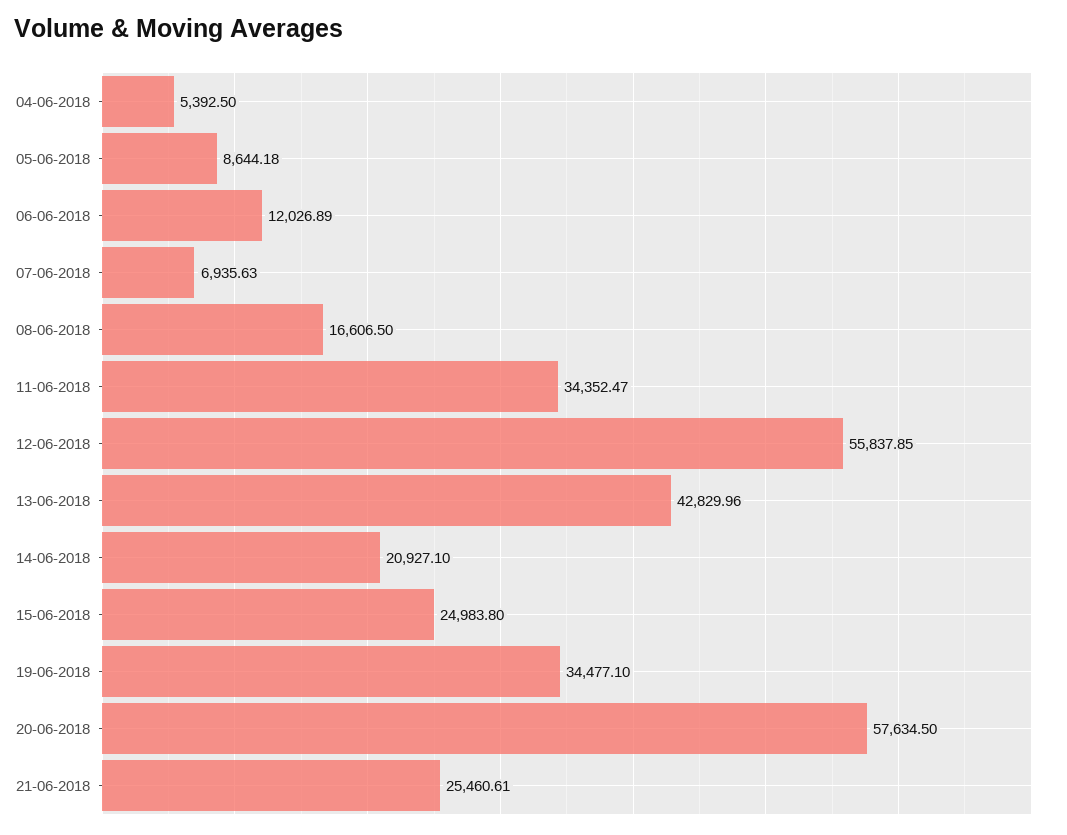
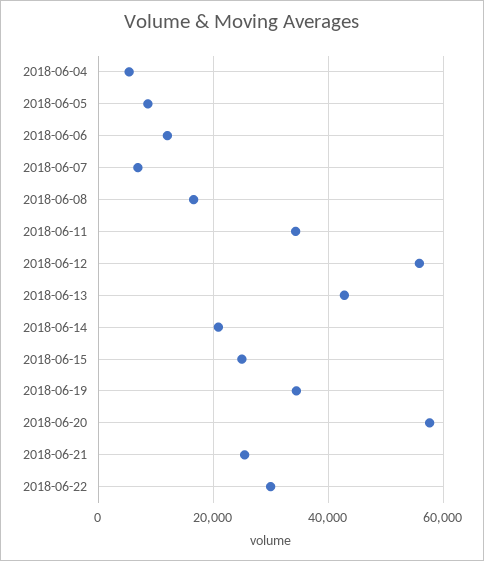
2018-06-22: none -> 30000

